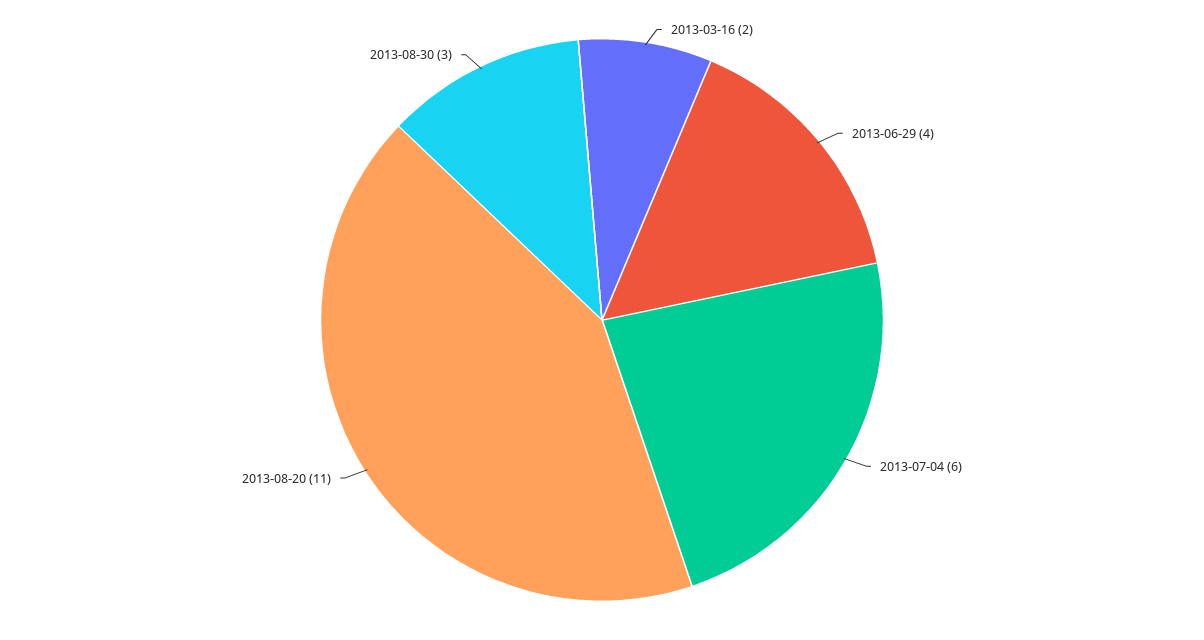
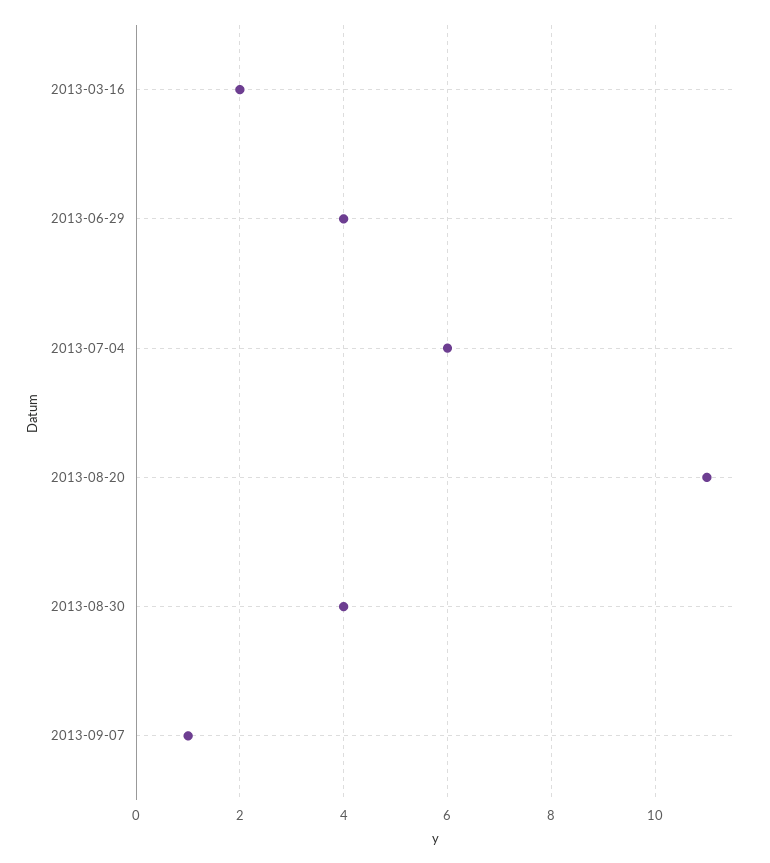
2013-08-30: 3 -> 4
2013-09-07: none -> 1

